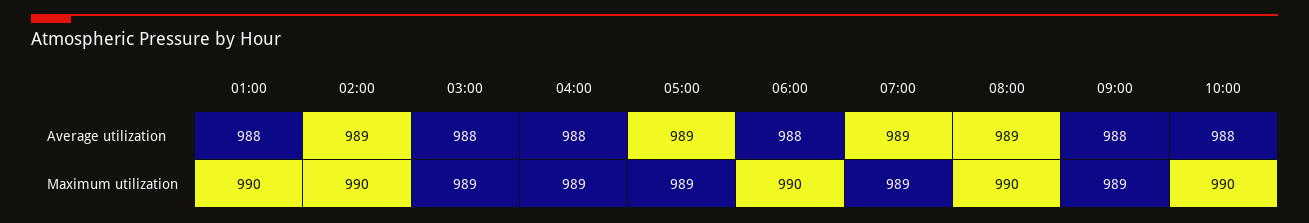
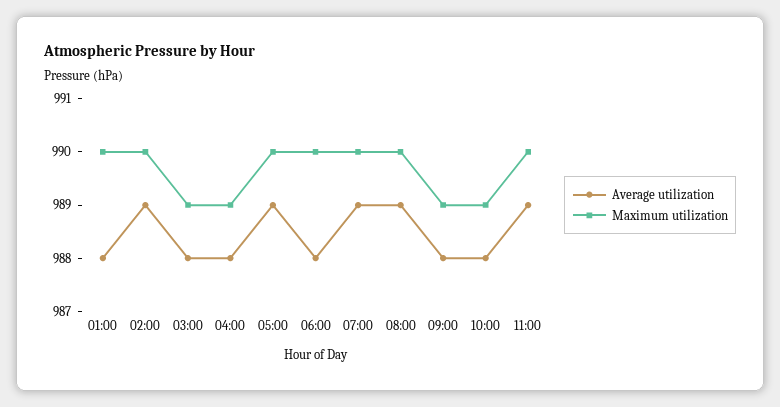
Maximum utilization, 05:00: 989 -> 990
Maximum utilization, 07:00: 989 -> 990
Maximum utilization, 10:00: 990 -> 989
Average utilization, 11:00: none -> 989
Maximum utilization, 11:00: none -> 990

